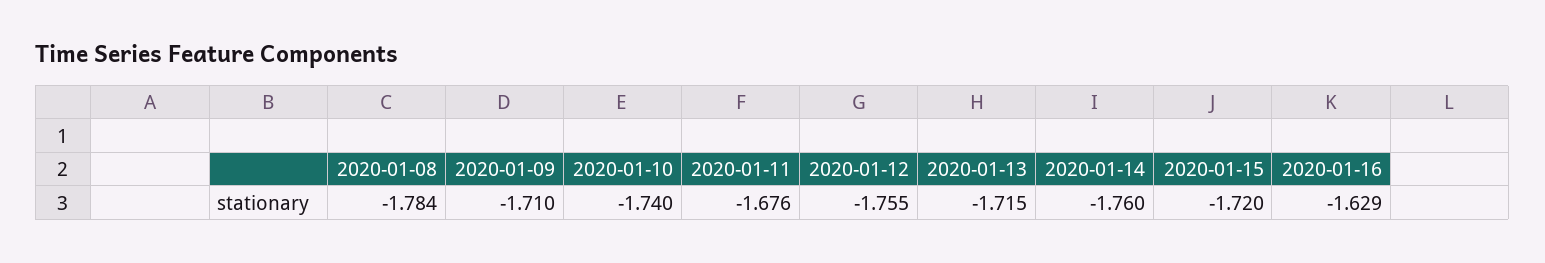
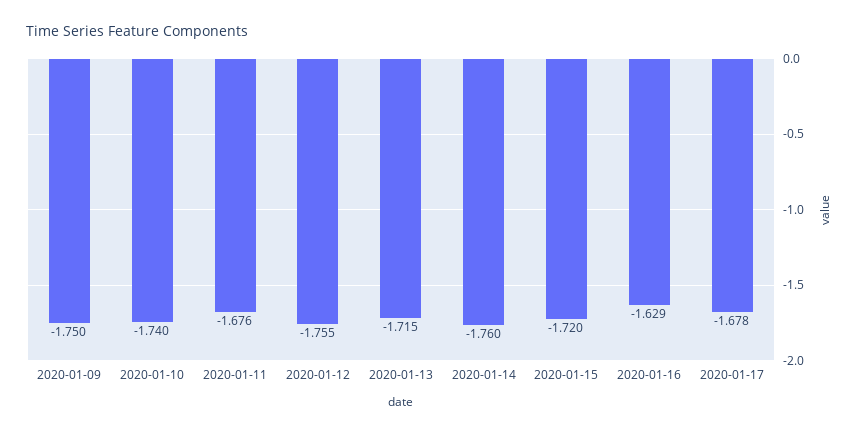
2020-01-08: -1.784 -> none
2020-01-09: -1.71 -> -1.75
2020-01-17: none -> -1.678

